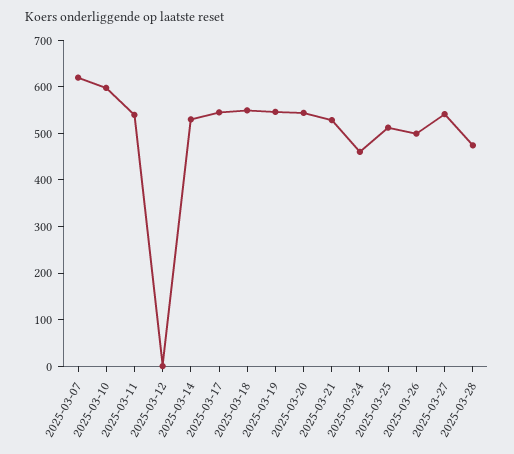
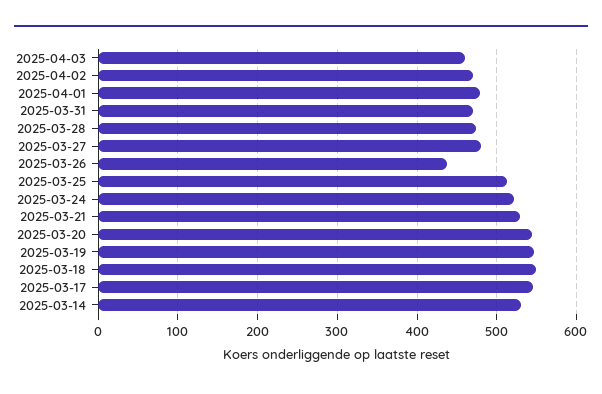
2025-03-07: 620 -> none
2025-03-10: 600 -> none
2025-03-11: 540 -> none
2025-03-12: 0 -> none
2025-03-24: 460 -> 520
2025-03-26: 500 -> 440
2025-03-27: 540 -> 480
2025-04-03: none -> 460
2025-04-02: none -> 470
2025-04-01: none -> 480
2025-03-31: none -> 470

